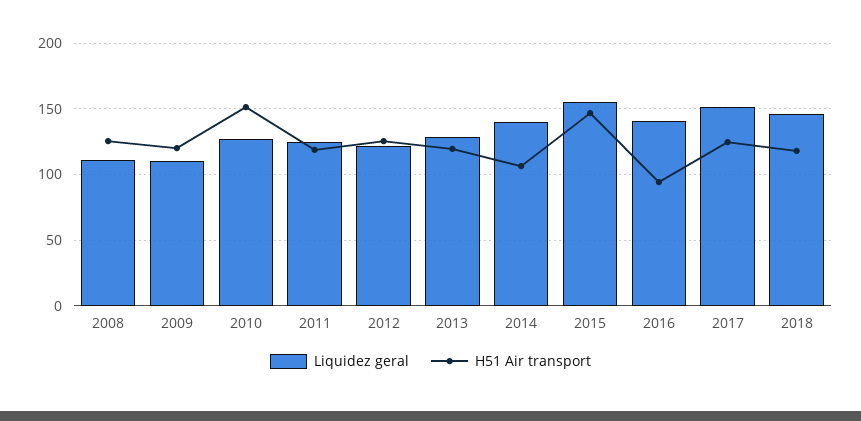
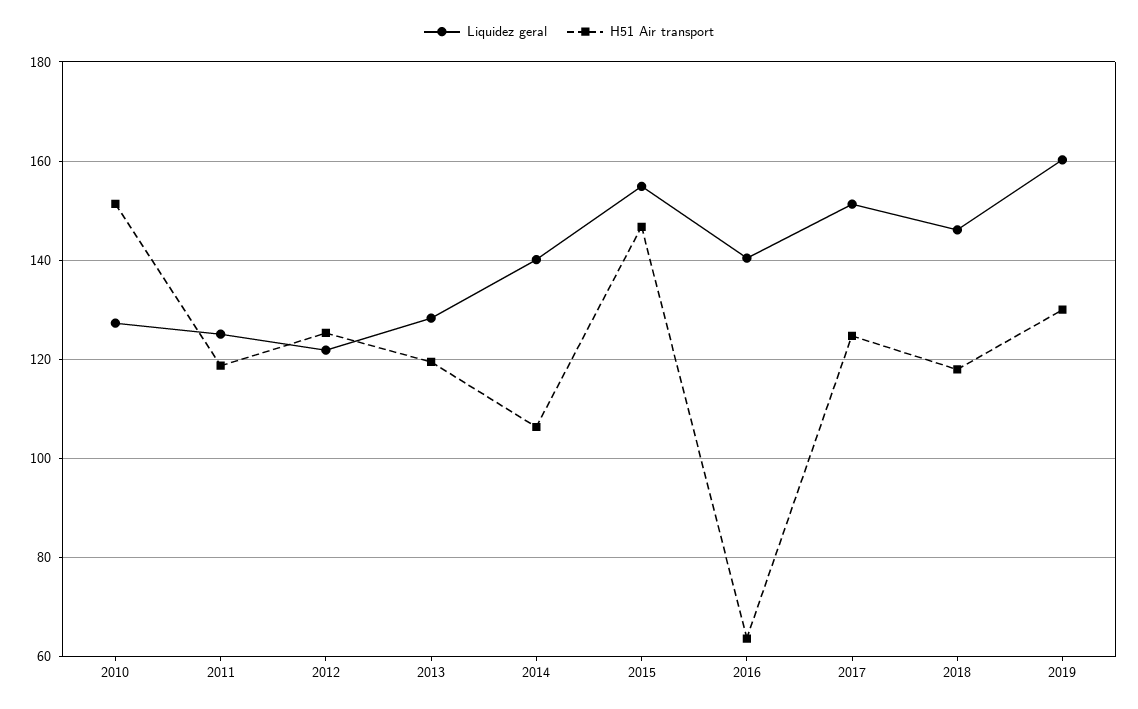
Liquidez geral, 2008: 110 -> none
H51 Air transport, 2008: 125 -> none
Liquidez geral, 2009: 110 -> none
H51 Air transport, 2009: 120 -> none
H51 Air transport, 2016: 95 -> 64
Liquidez geral, 2019: none -> 160
H51 Air transport, 2019: none -> 130

